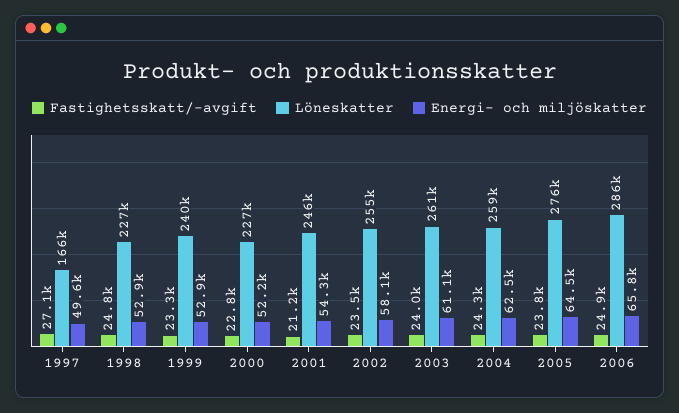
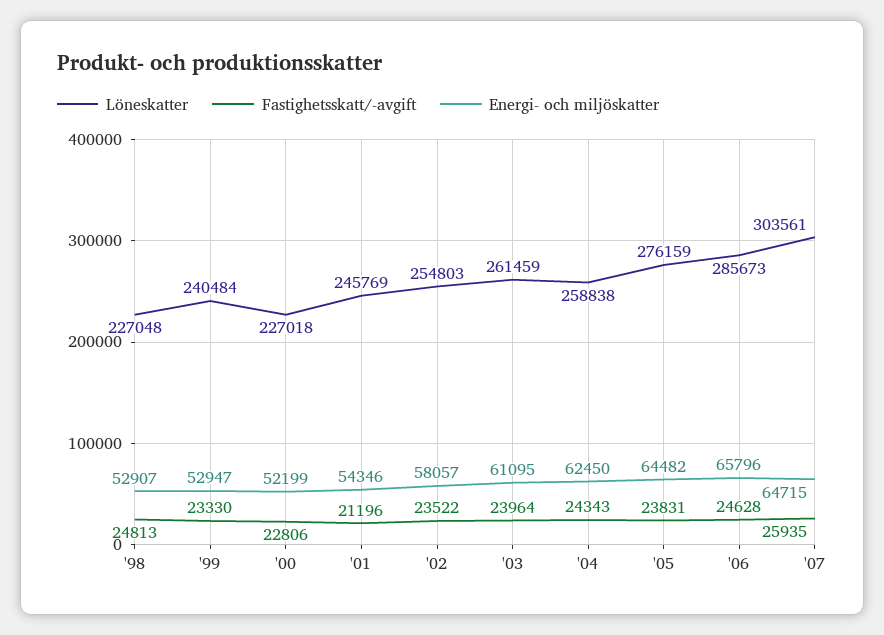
Fastighetsskatt/-avgift, 1997: 27100 -> none
Löneskatter, 1997: 166000 -> none
Energi- och miljöskatter, 1997: 49600 -> none
Fastighetsskatt/-avgift, 2006: 24900 -> 24628
Löneskatter, '07: none -> 303561
Fastighetsskatt/-avgift, '07: none -> 25935
Energi- och miljöskatter, '07: none -> 64715

